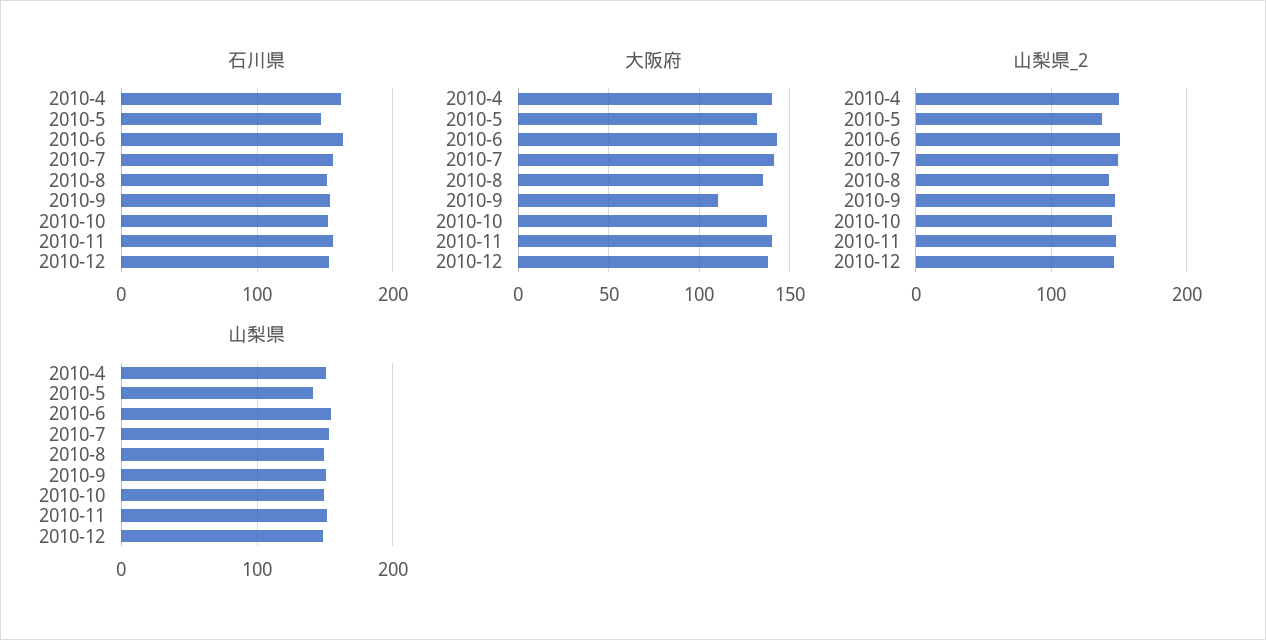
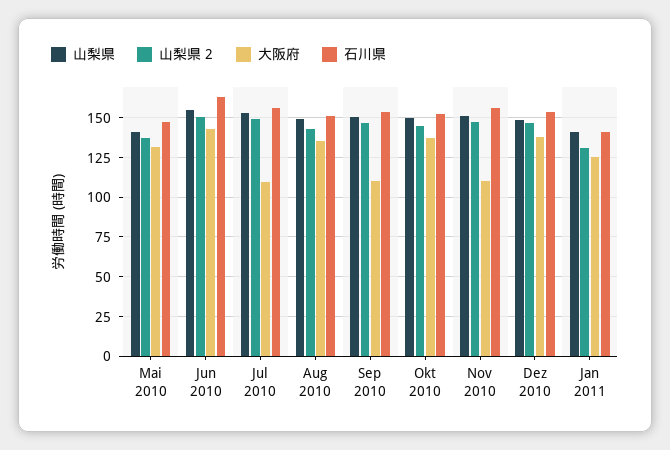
石川県, 2010-4: 160 -> none
大阪府, 2010-4: 140 -> none
大阪府, 2010-7: 140 -> 110
大阪府, 2010-11: 140 -> 110
山梨県_2, 2010-4: 150 -> none
山梨県, 2010-4: 150 -> none
山梨県, Jan 2011: none -> 140
山梨県_2, Jan 2011: none -> 130
大阪府, Jan 2011: none -> 125
石川県, Jan 2011: none -> 140

